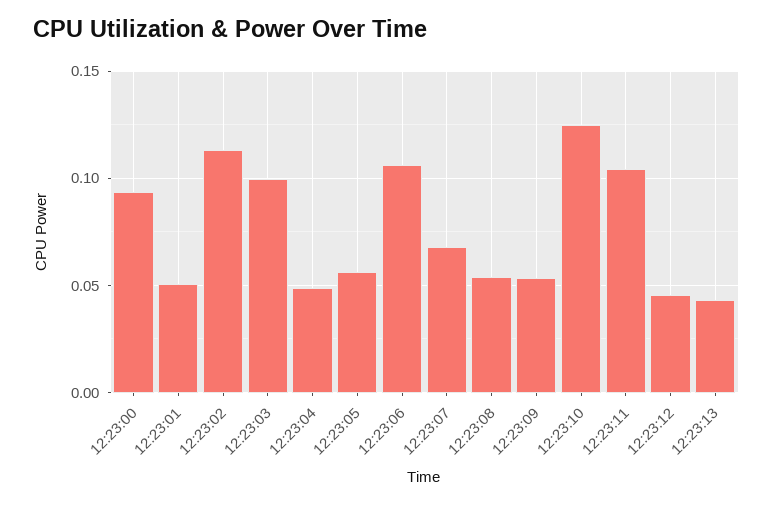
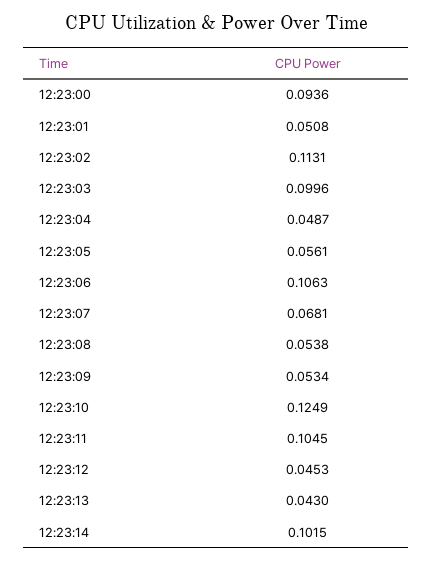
12:23:14: none -> 0.1015

